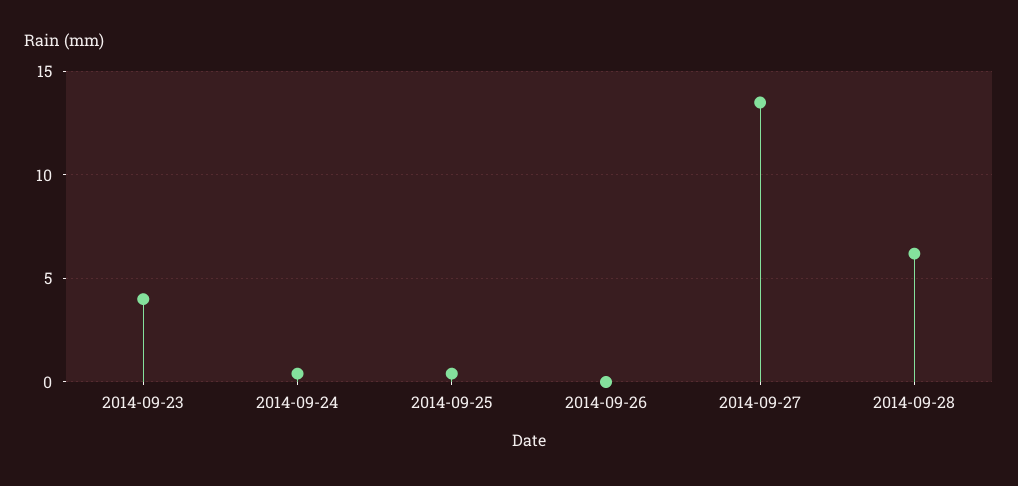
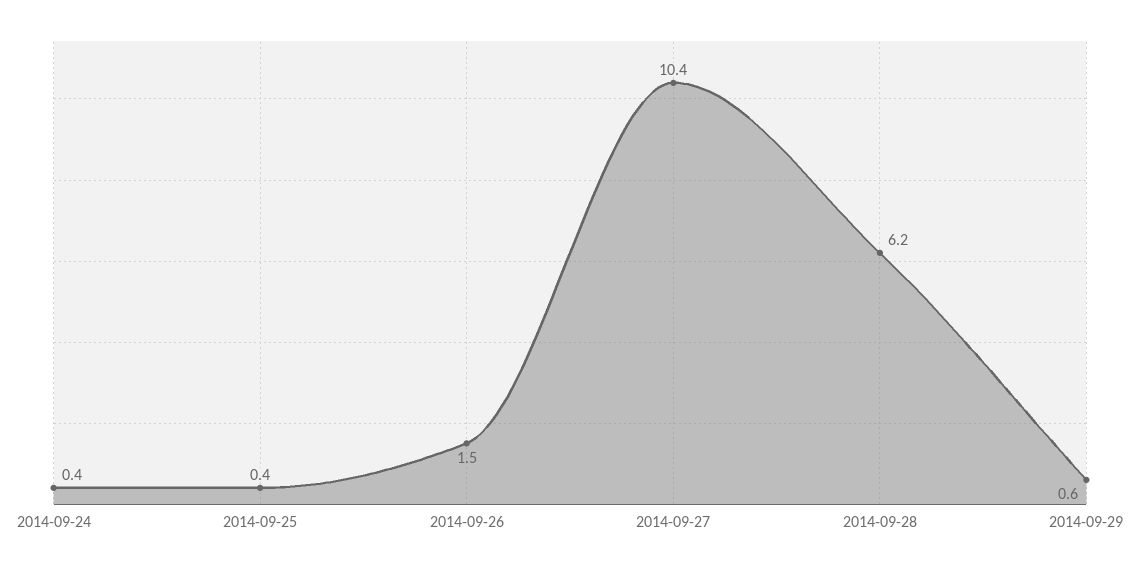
2014-09-23: 4 -> none
2014-09-26: 0 -> 1.5
2014-09-27: 13.5 -> 10.4
2014-09-29: none -> 0.6

